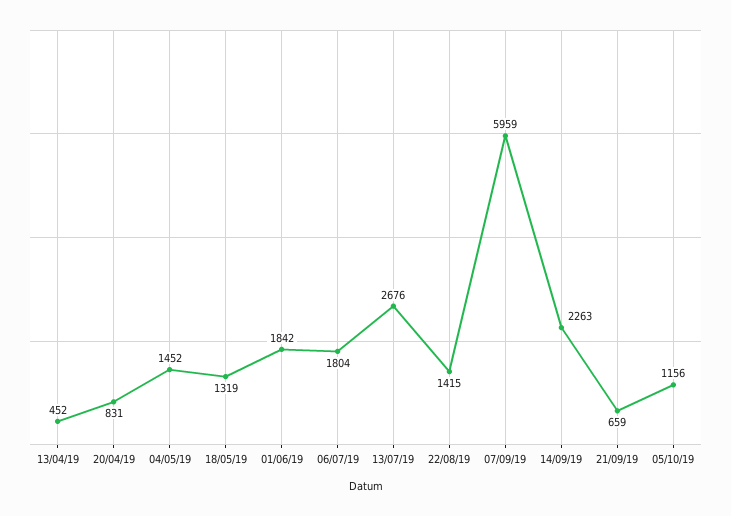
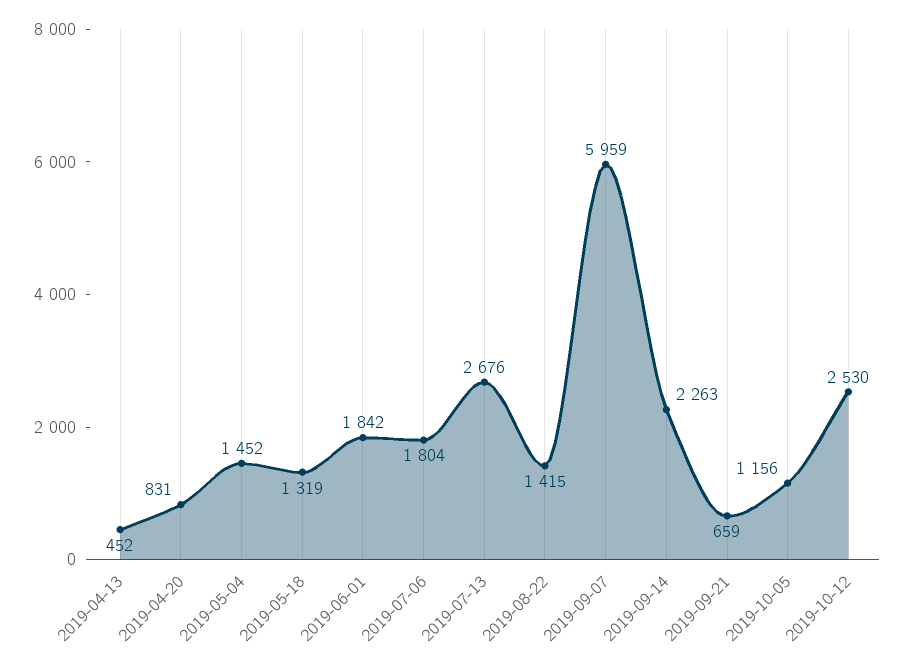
2019-10-12: none -> 2530

